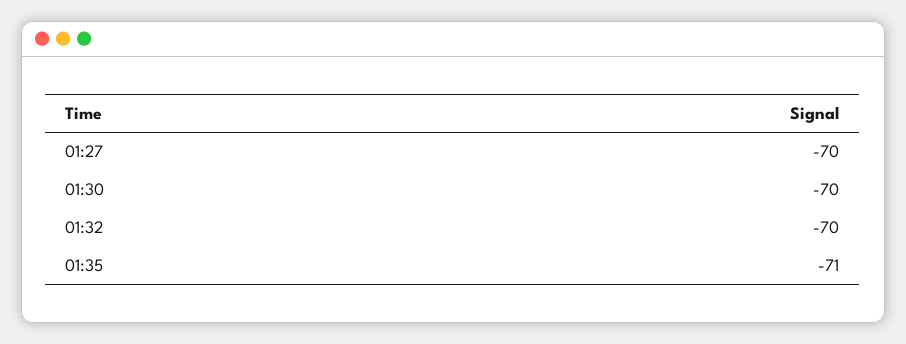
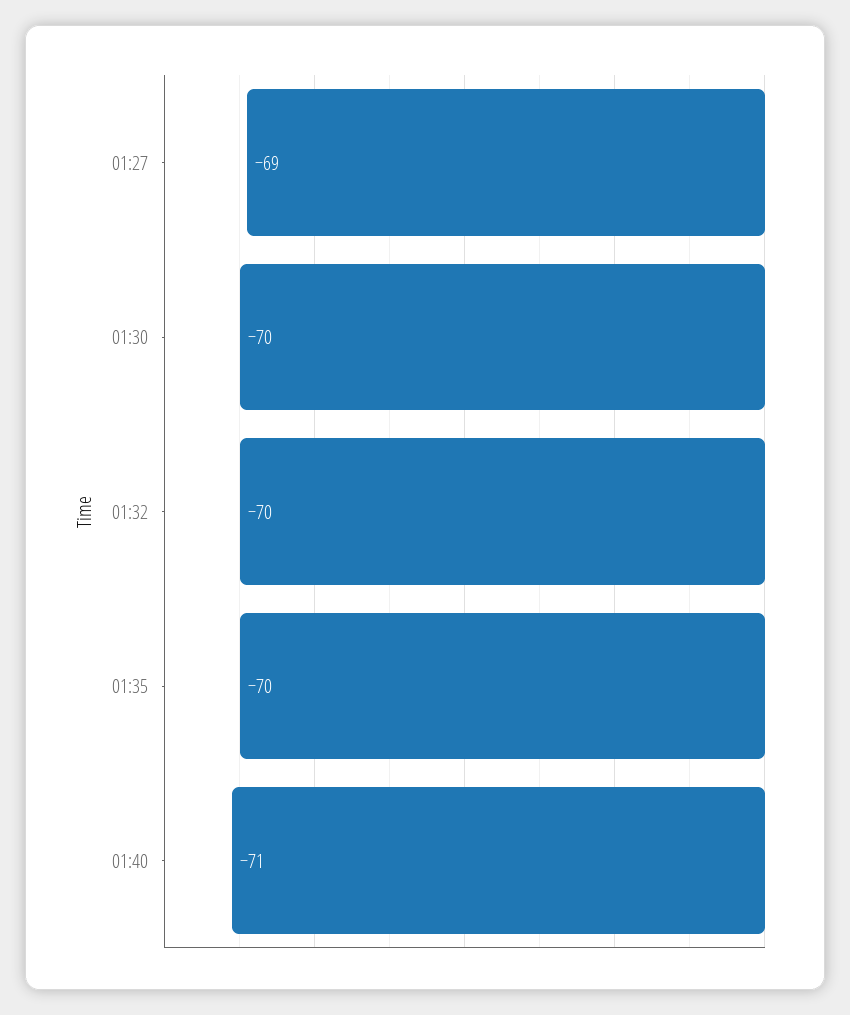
01:27: -70 -> -69
01:35: -71 -> -70
01:40: none -> -71

